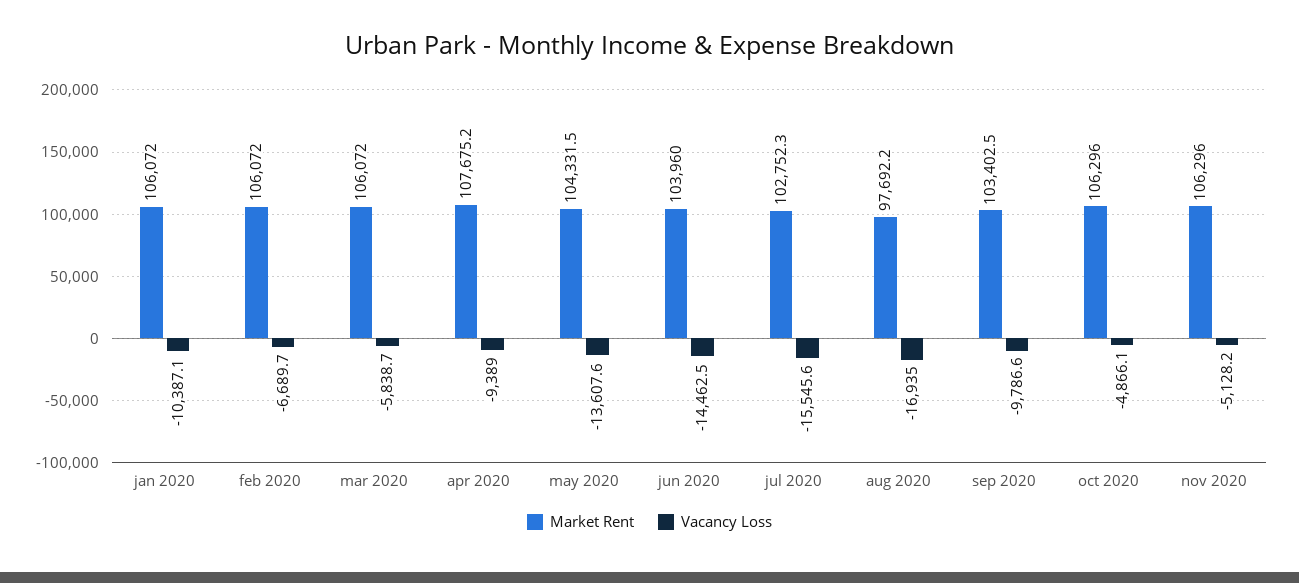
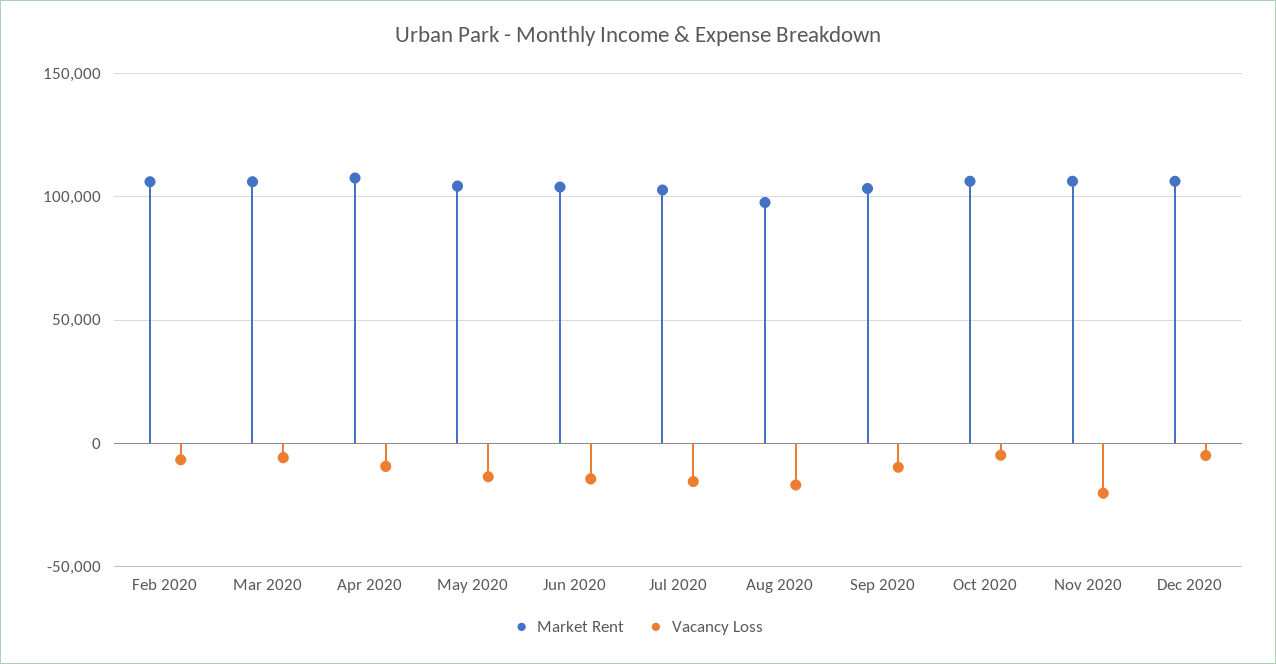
Market Rent, jan 2020: 106072 -> none
Vacancy Loss, jan 2020: -10387.1 -> none
Vacancy Loss, nov 2020: -5128.2 -> -20000
Market Rent, Dec 2020: none -> 105000
Vacancy Loss, Dec 2020: none -> -5000

